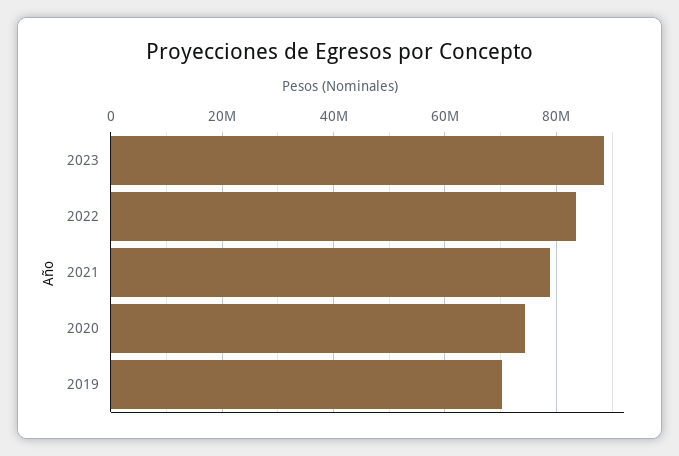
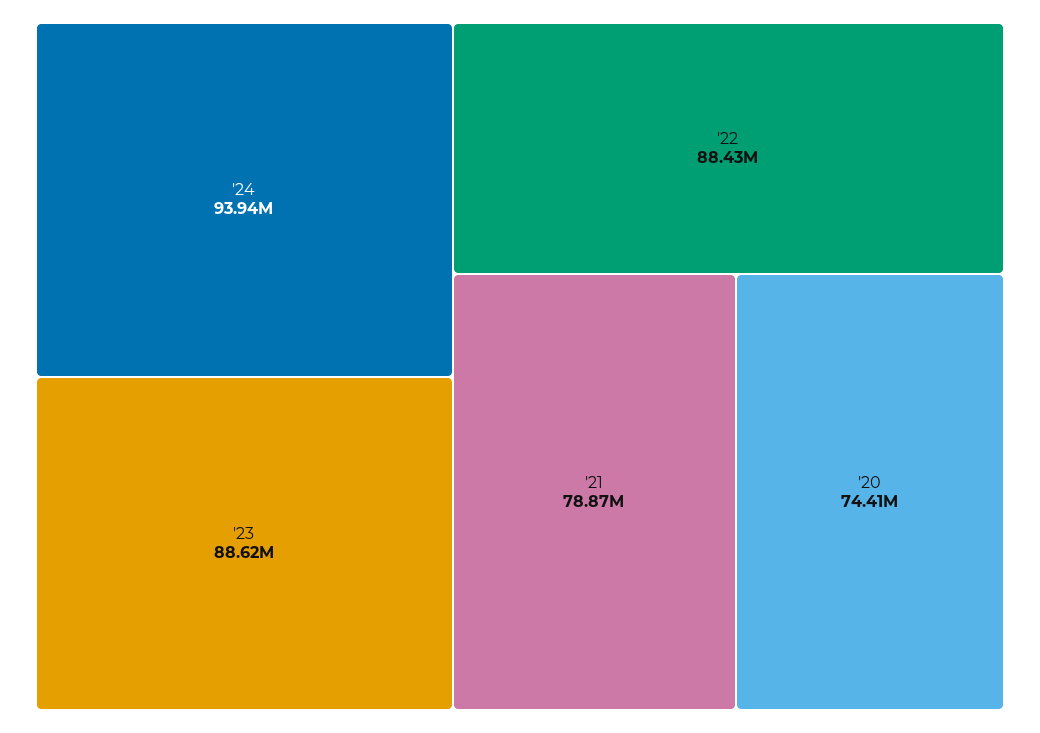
2022: 84000000 -> 88430000
2019: 70000000 -> none
'24: none -> 93940000

